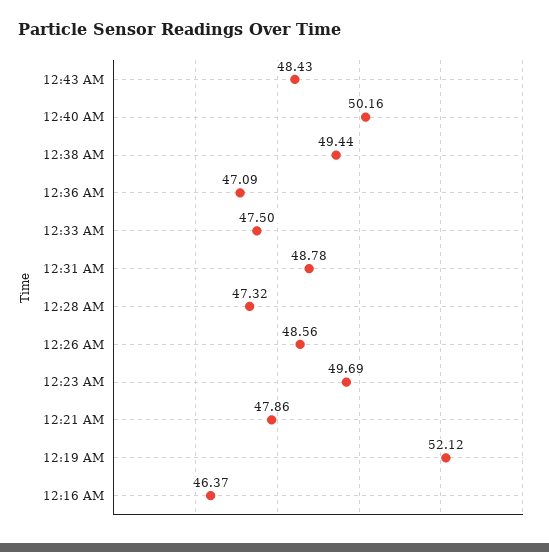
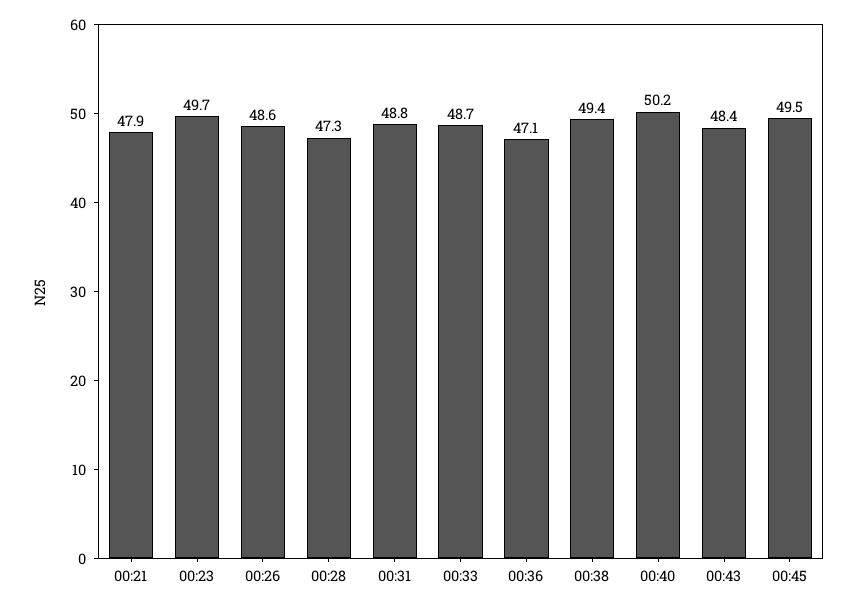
12:33 AM: 47.5 -> 48.7
12:19 AM: 52.12 -> none
12:16 AM: 46.37 -> none
00:45: none -> 49.5

